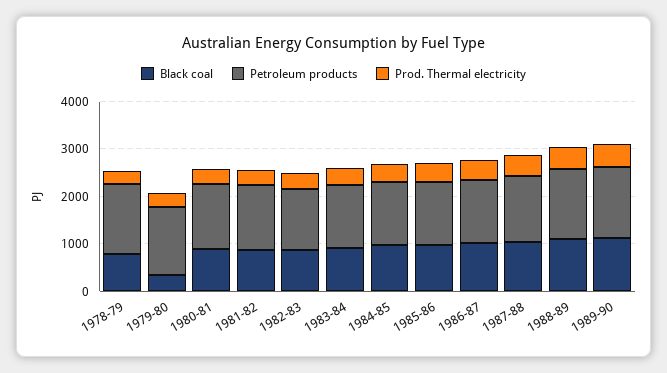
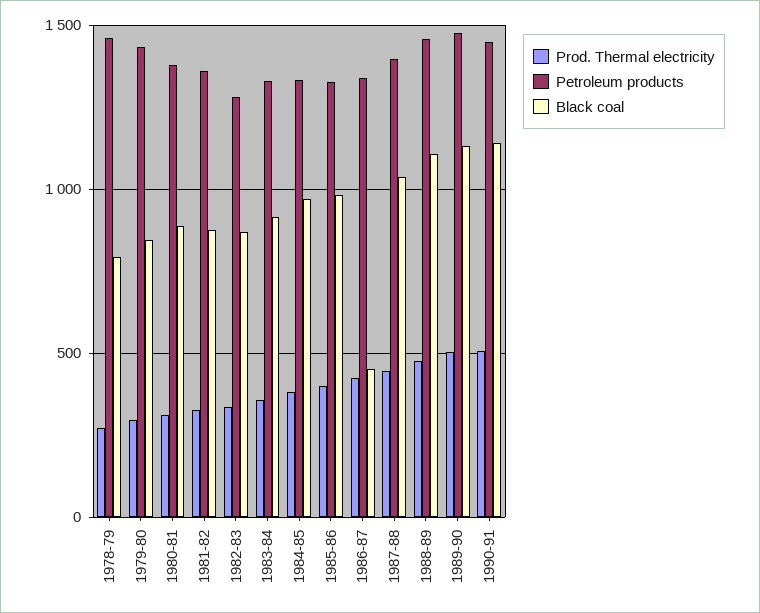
Black coal, 1979-80: 400 -> 850
Black coal, 1986-87: 1000 -> 450
Prod. Thermal electricity, 1990-91: none -> 500
Petroleum products, 1990-91: none -> 1450
Black coal, 1990-91: none -> 1150

